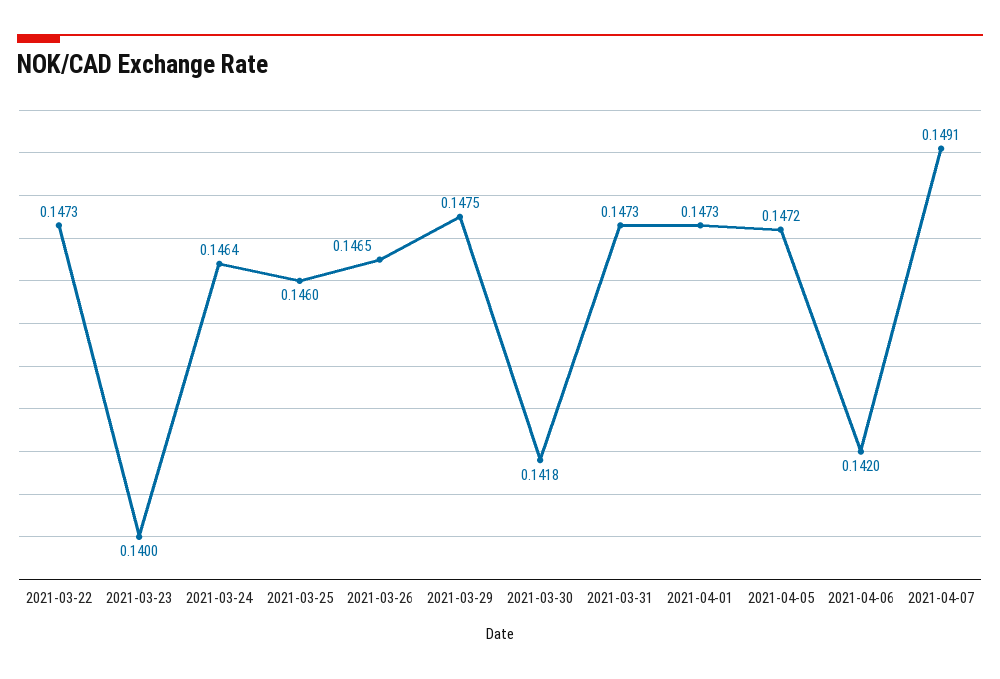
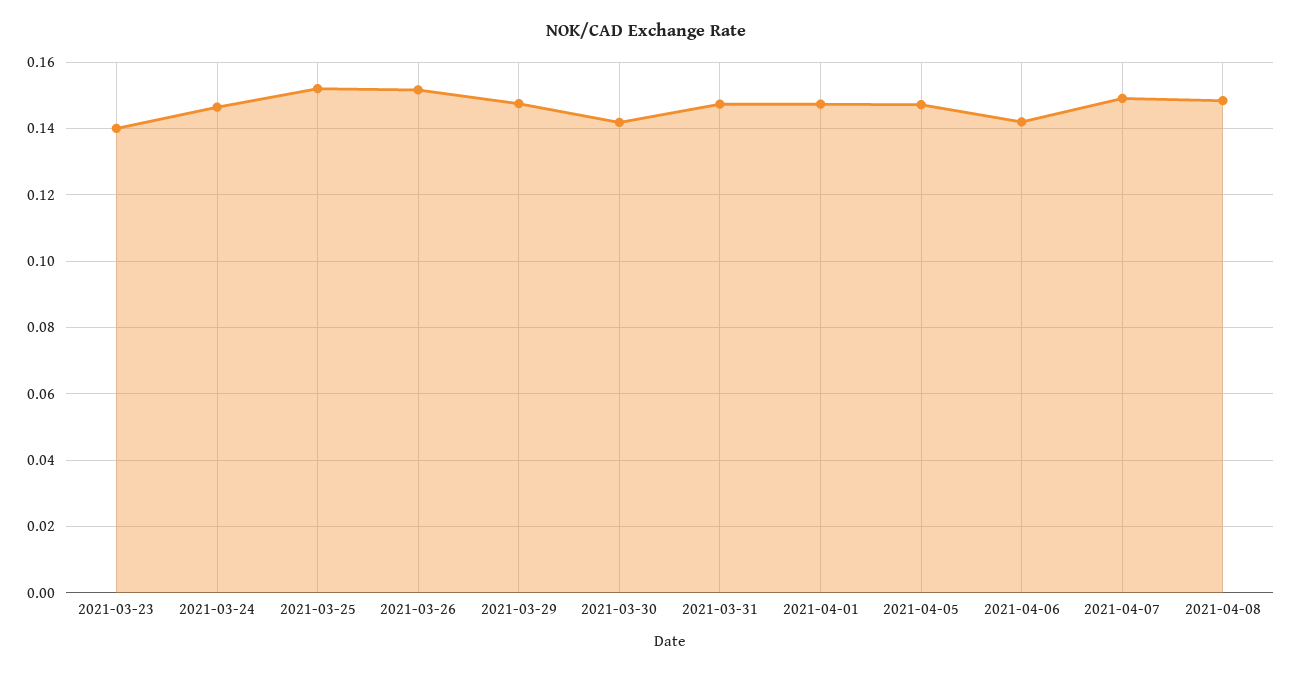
2021-03-22: 0.1473 -> none
2021-03-25: 0.146 -> 0.152
2021-03-26: 0.1465 -> 0.152
2021-04-08: none -> 0.148

